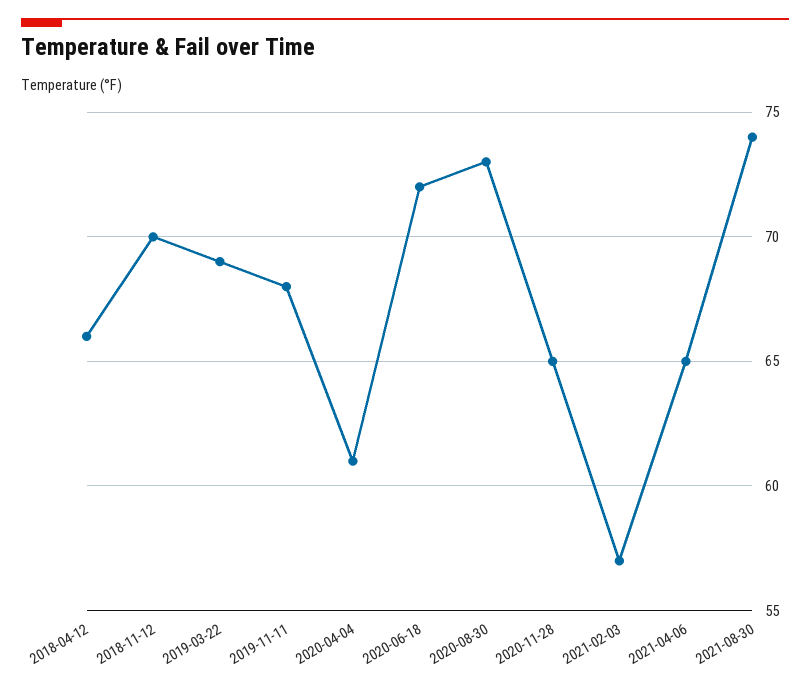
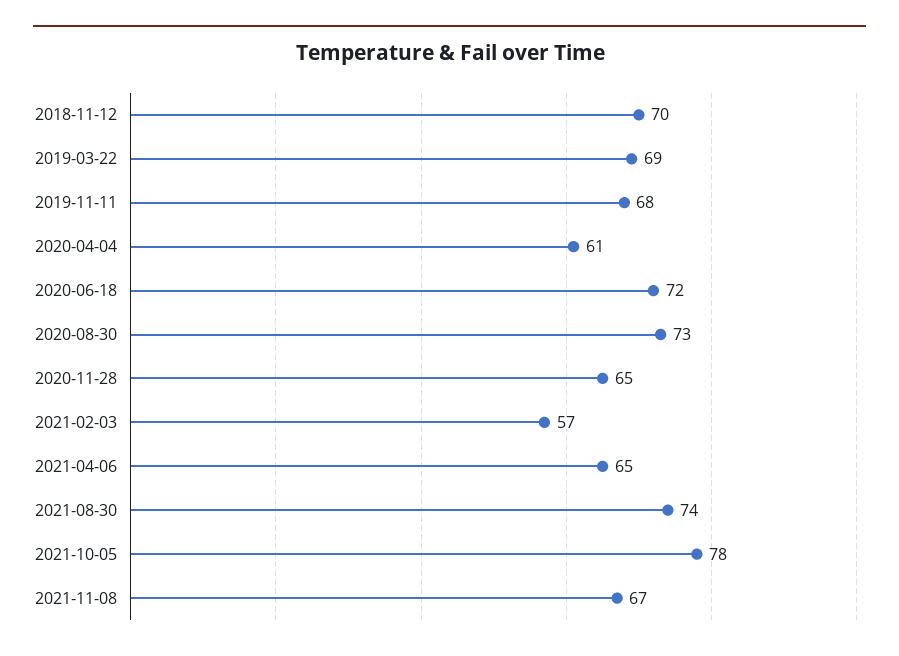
2018-04-12: 66 -> none
2021-10-05: none -> 78
2021-11-08: none -> 67

